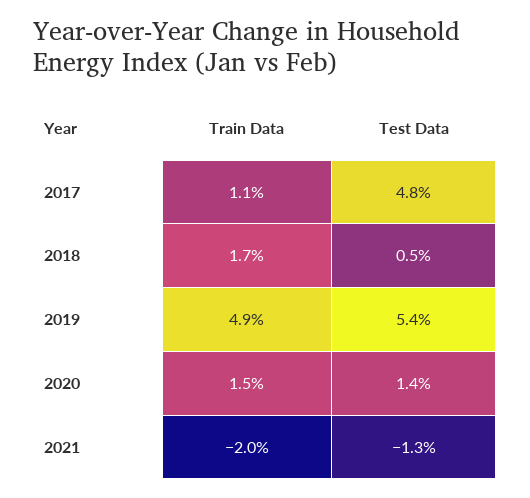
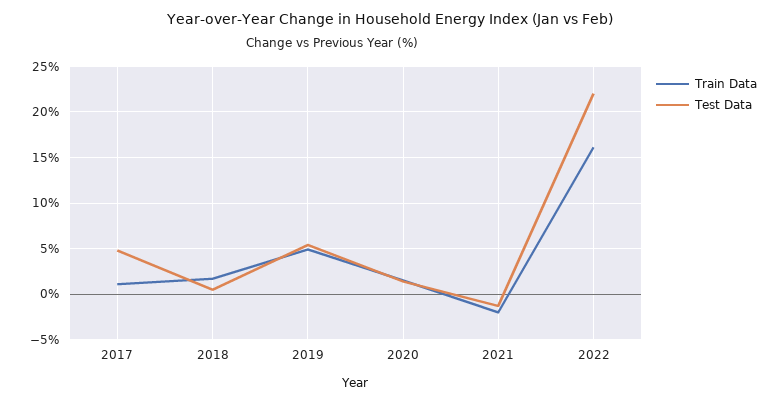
Train Data, 2022: none -> 16
Test Data, 2022: none -> 22

